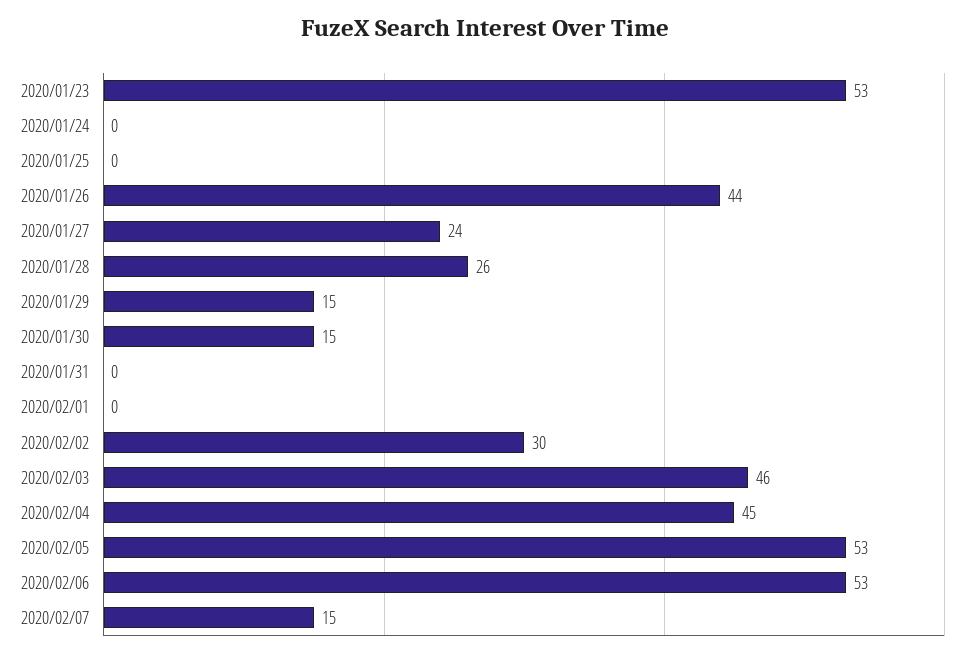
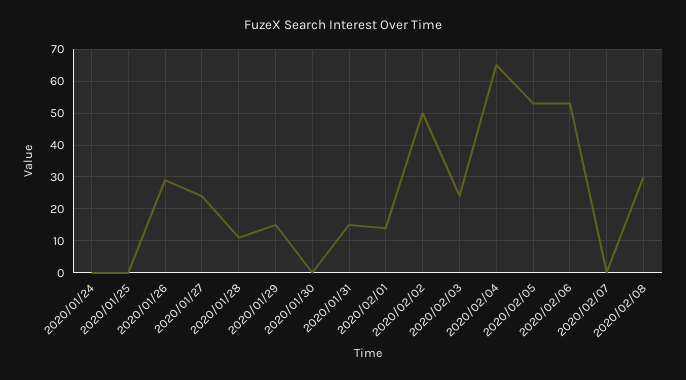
2020/01/23: 53 -> none
2020/01/26: 44 -> 30
2020/01/28: 26 -> 10
2020/01/30: 15 -> 0
2020/01/31: 0 -> 15
2020/02/01: 0 -> 15
2020/02/02: 30 -> 50
2020/02/03: 46 -> 25
2020/02/04: 45 -> 65
2020/02/07: 15 -> 0
2020/02/08: none -> 30

